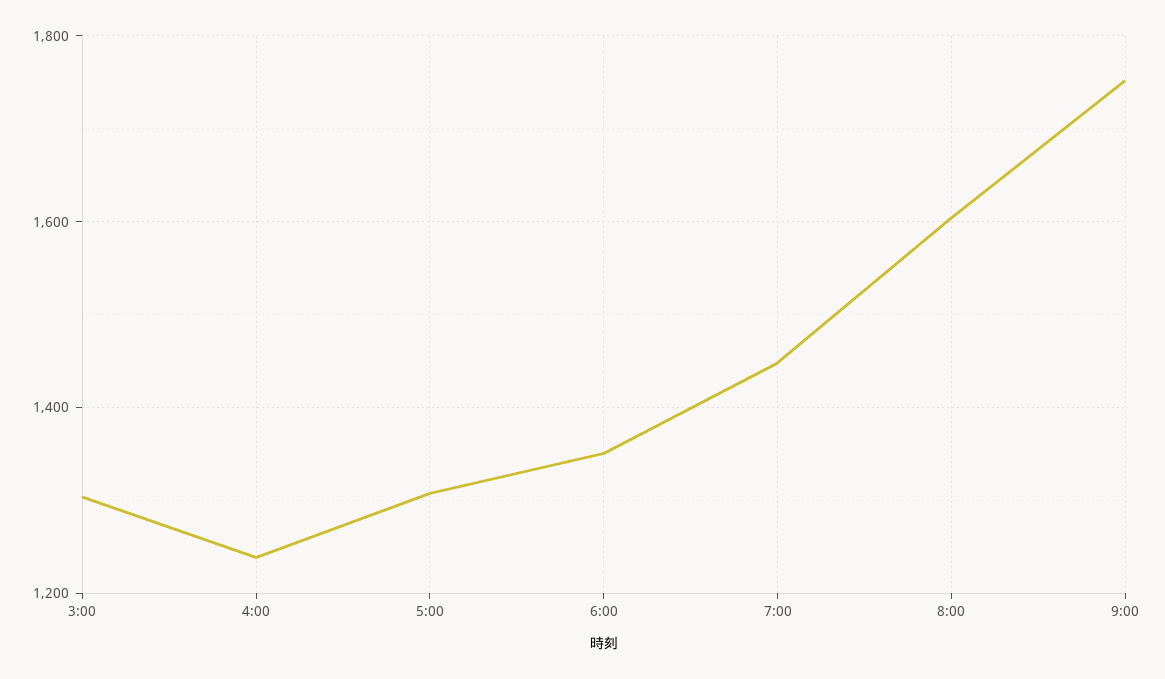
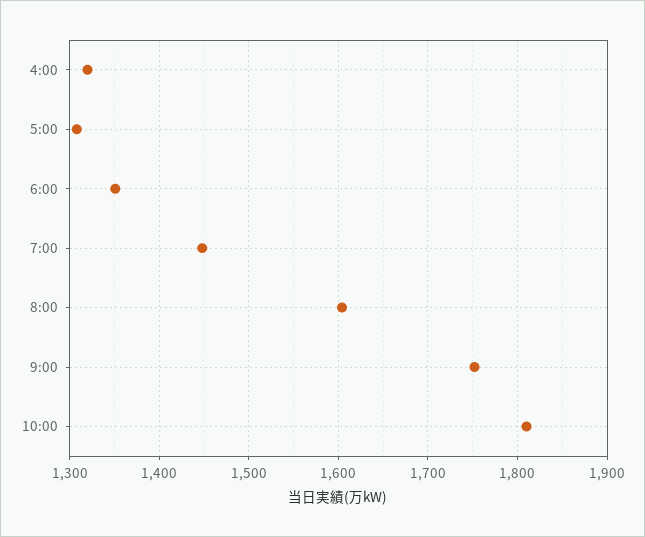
3:00: 1300 -> none
4:00: 1240 -> 1320
10:00: none -> 1810

